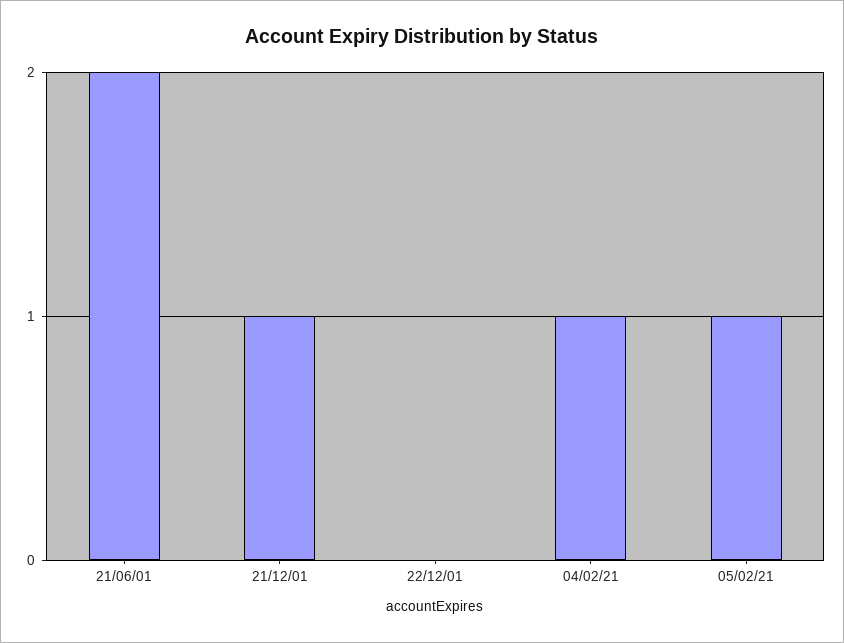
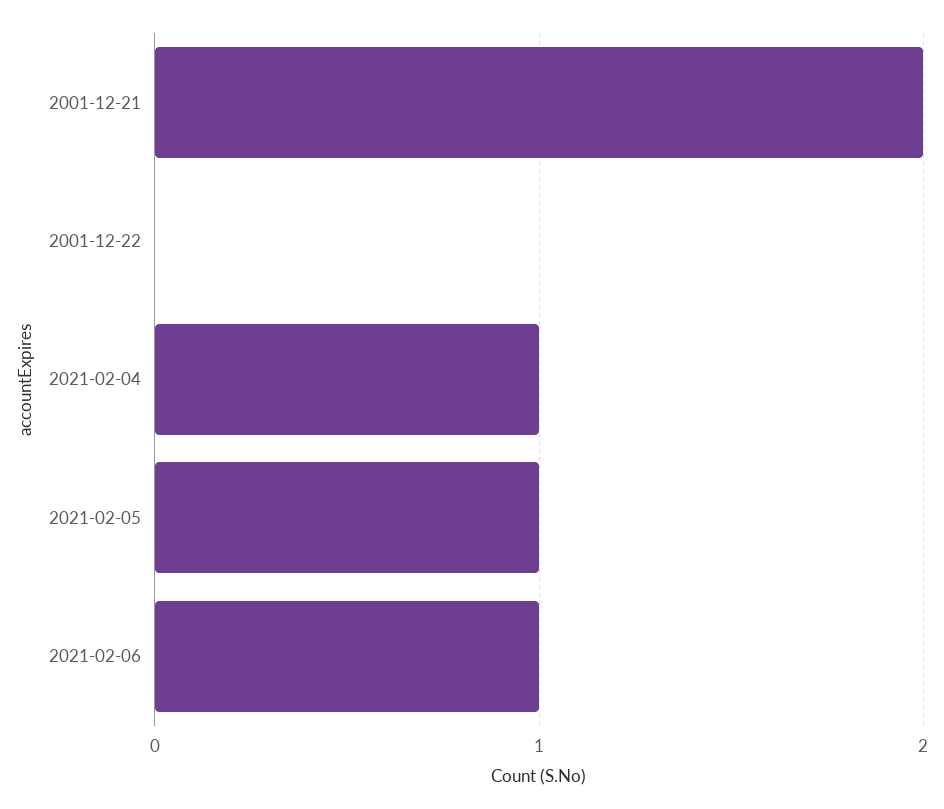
21/06/01: 2 -> none
21/12/01: 1 -> 2
2021-02-06: none -> 1

